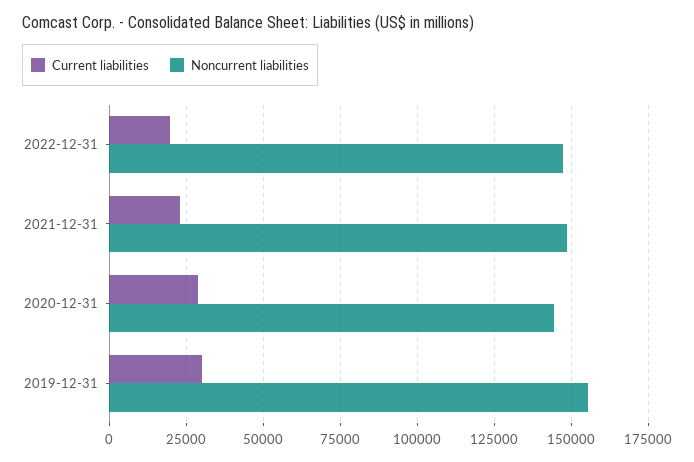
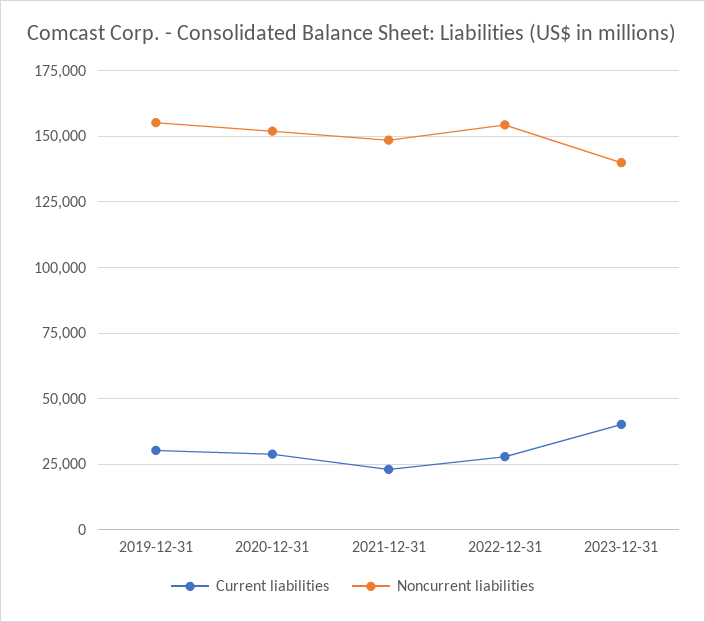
Current liabilities, 2022-12-31: 20000 -> 27500
Noncurrent liabilities, 2022-12-31: 147500 -> 155000
Noncurrent liabilities, 2020-12-31: 145000 -> 152500
Current liabilities, 2023-12-31: none -> 40000
Noncurrent liabilities, 2023-12-31: none -> 140000

